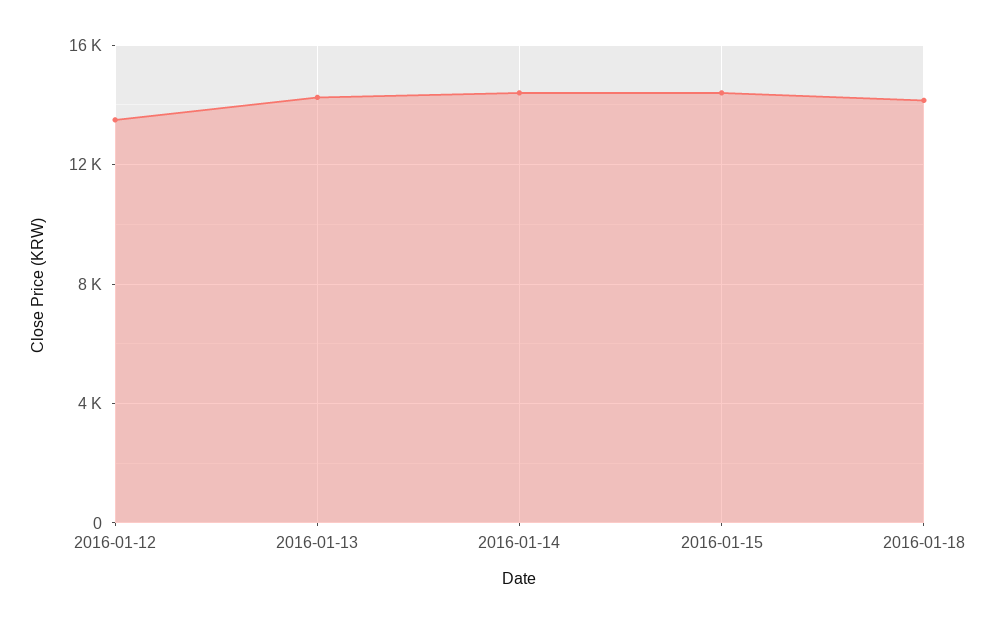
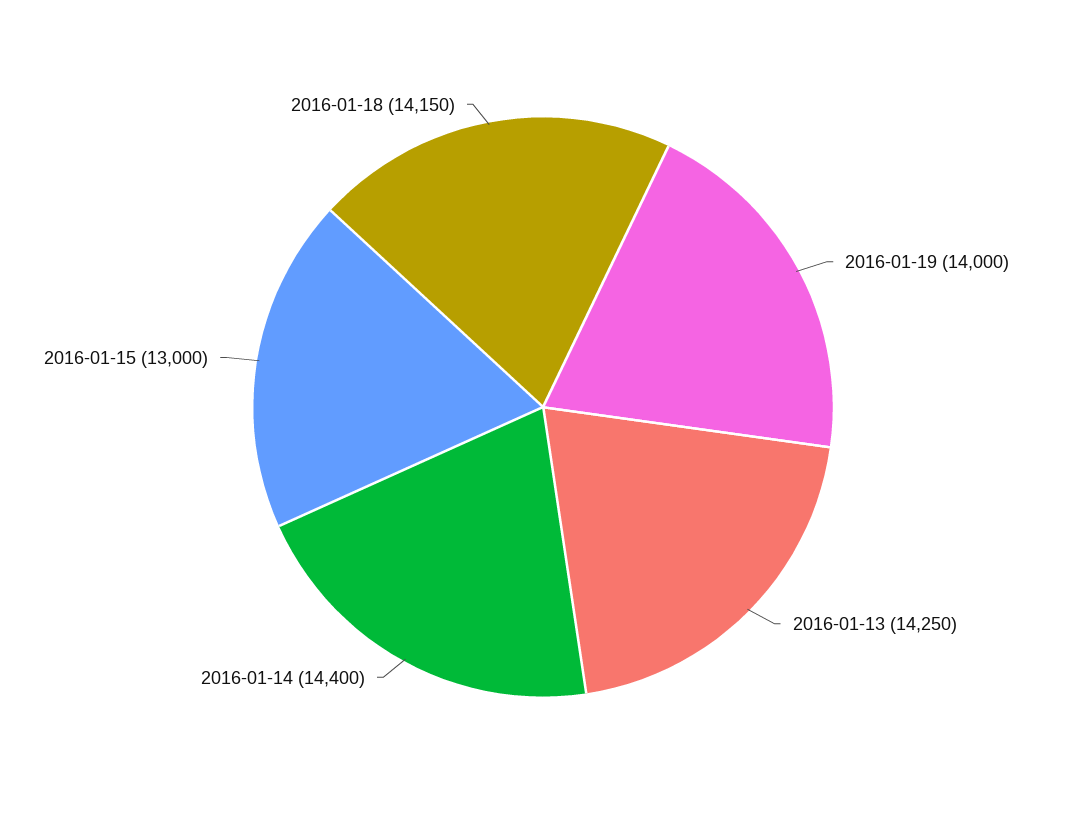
2016-01-12: 13500 -> none
2016-01-15: 14500 -> 13000
2016-01-19: none -> 14000

